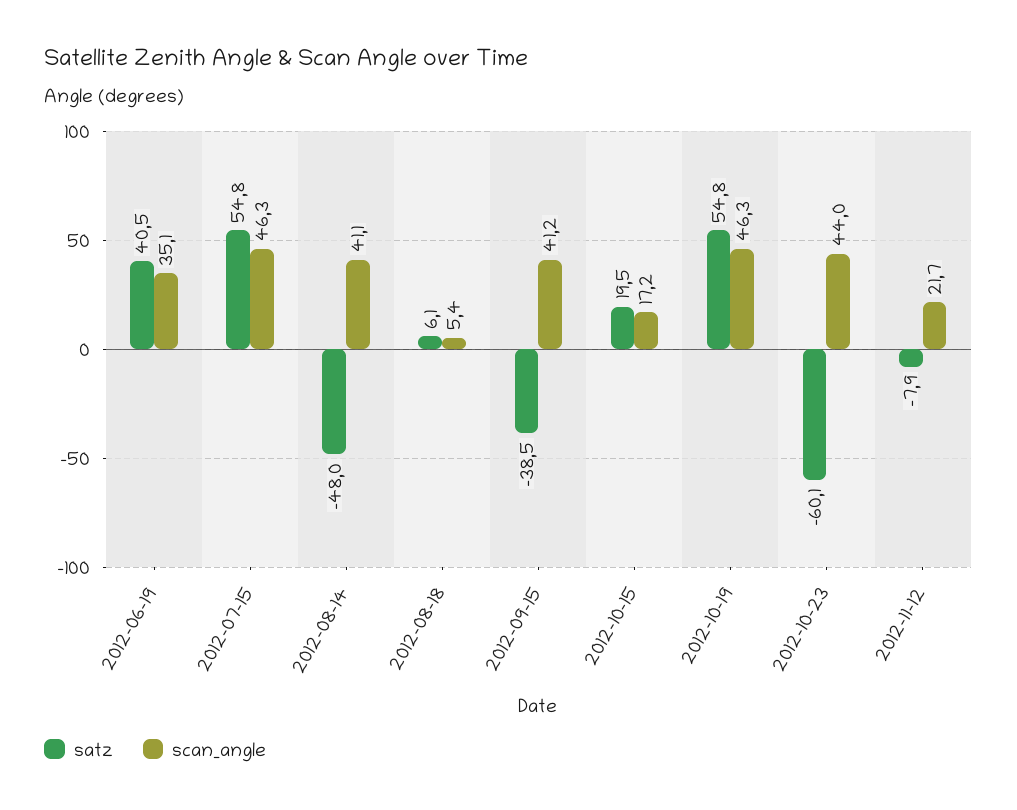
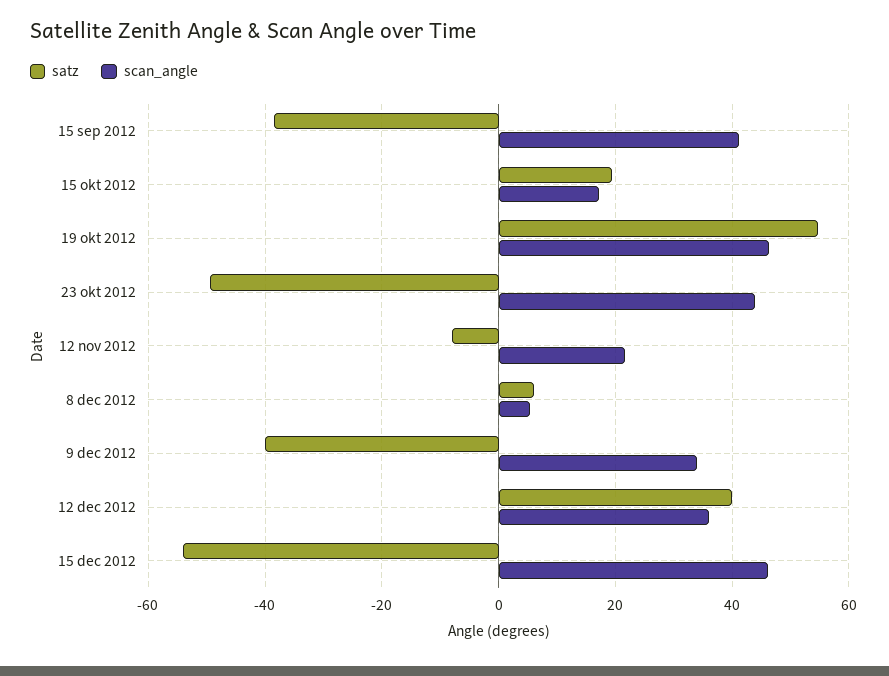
satz, 2012-06-19: 40.5 -> none
scan_angle, 2012-06-19: 35.1 -> none
satz, 2012-07-15: 54.8 -> none
scan_angle, 2012-07-15: 46.3 -> none
satz, 2012-08-14: -48 -> none
scan_angle, 2012-08-14: 41.1 -> none
satz, 2012-08-18: 6.1 -> none
scan_angle, 2012-08-18: 5.4 -> none
satz, 2012-10-23: -60.1 -> -50
satz, 8 dec 2012: none -> 6
scan_angle, 8 dec 2012: none -> 6
satz, 9 dec 2012: none -> -40
scan_angle, 9 dec 2012: none -> 34
satz, 12 dec 2012: none -> 40
scan_angle, 12 dec 2012: none -> 36
satz, 15 dec 2012: none -> -54
scan_angle, 15 dec 2012: none -> 46

